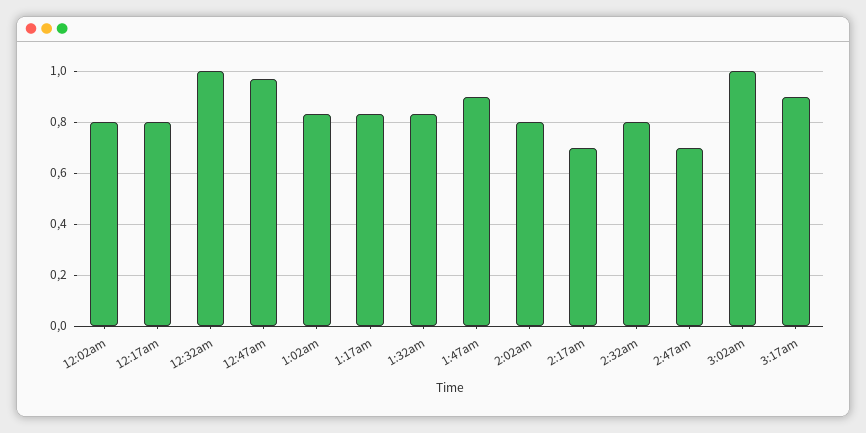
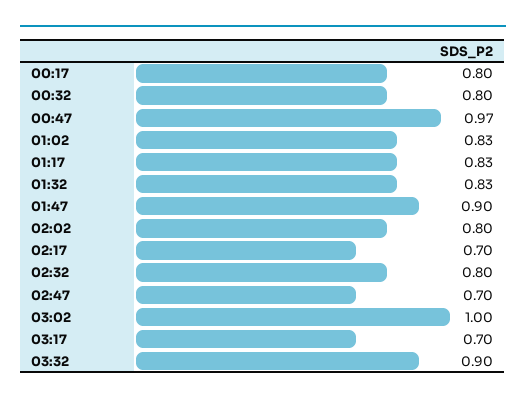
12:02am: 0.8 -> none
12:32am: 1 -> 0.8
3:17am: 0.9 -> 0.7
03:32: none -> 0.9

